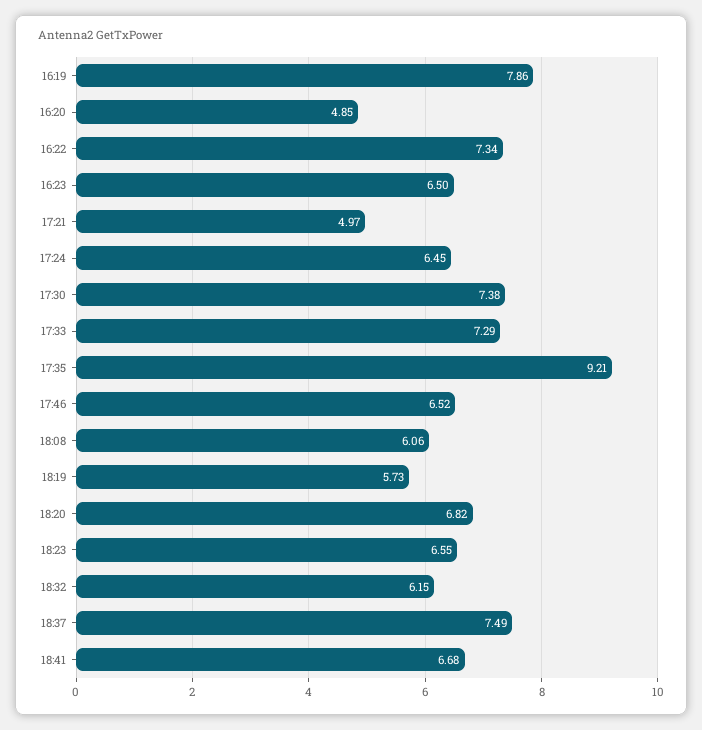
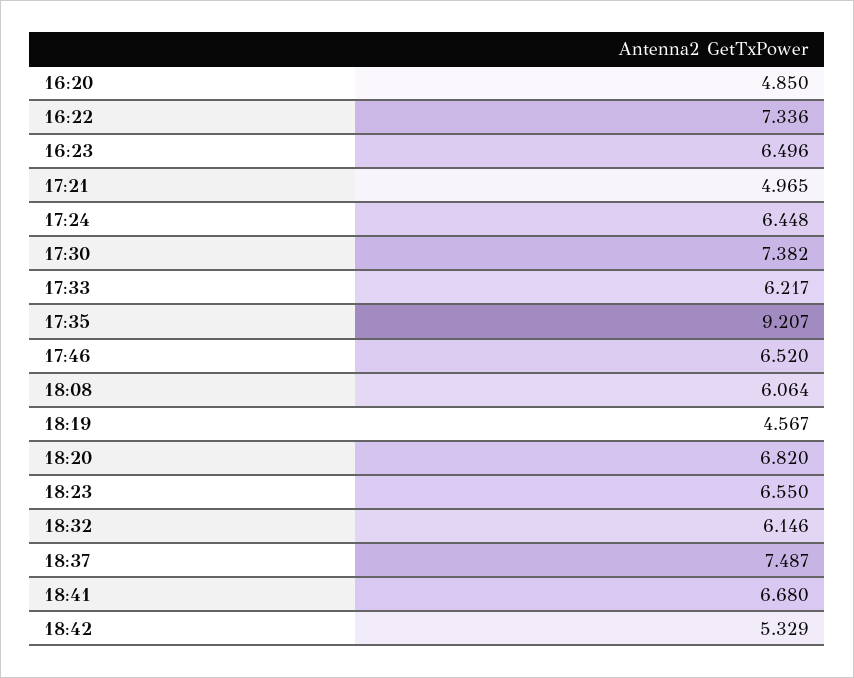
16:19: 7.86 -> none
17:33: 7.29 -> 6.217
18:19: 5.73 -> 4.567
18:42: none -> 5.329

